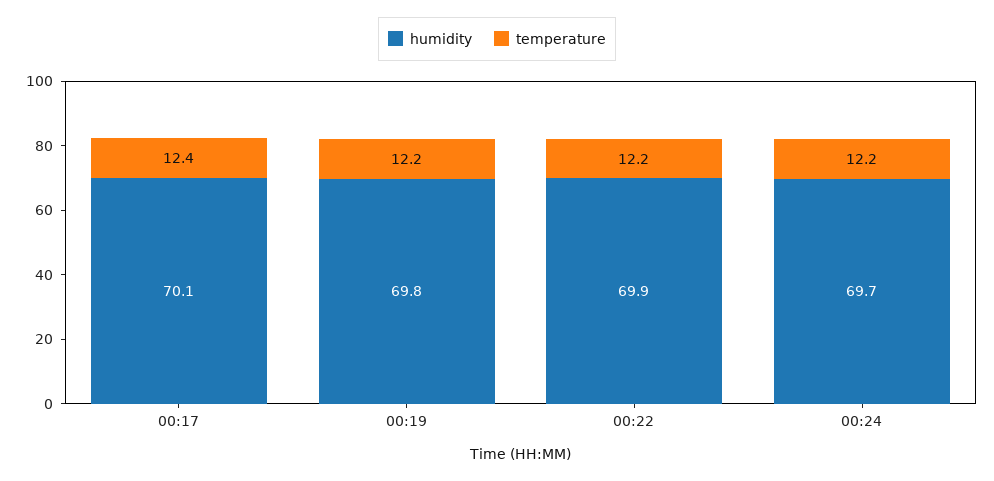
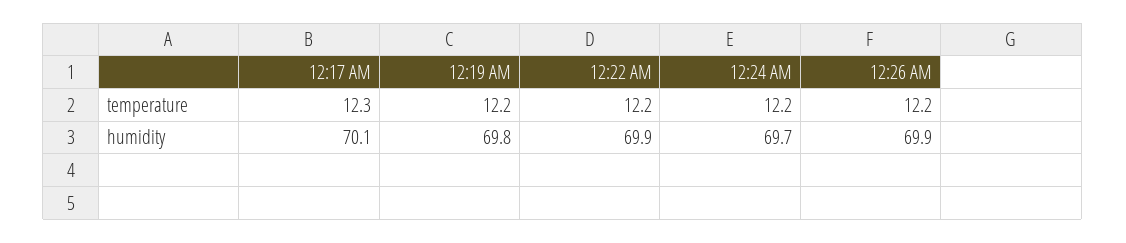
temperature, 00:17: 12.4 -> 12.3
temperature, 12:26 AM: none -> 12.2
humidity, 12:26 AM: none -> 69.9

